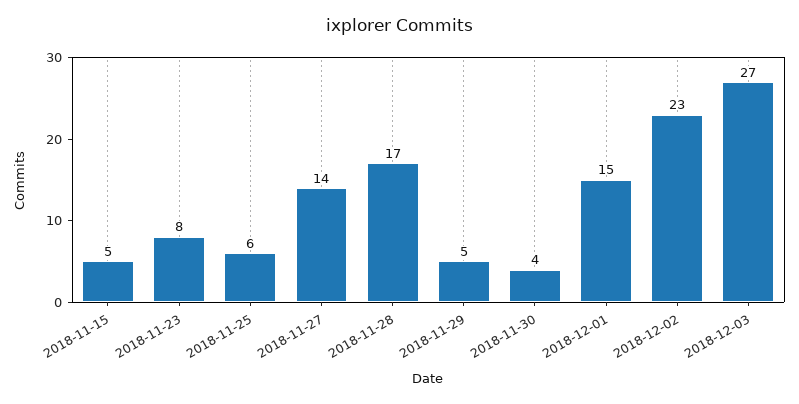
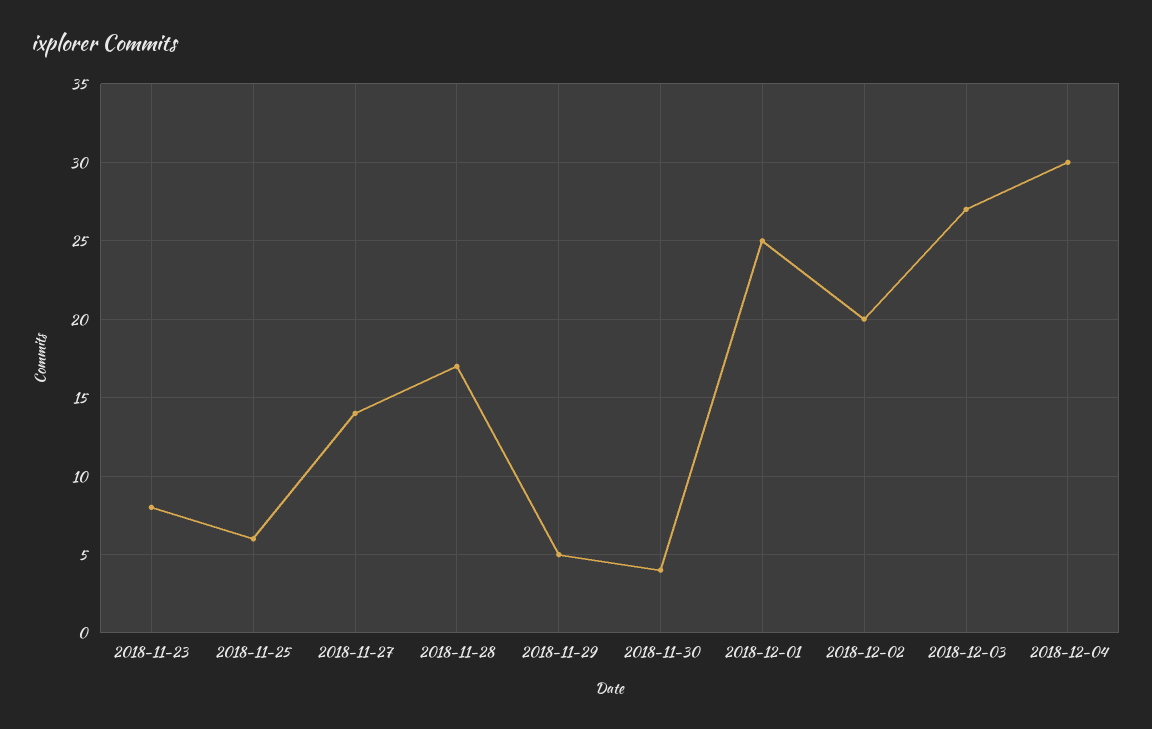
2018-11-15: 5 -> none
2018-12-01: 15 -> 25
2018-12-02: 23 -> 20
2018-12-04: none -> 30

